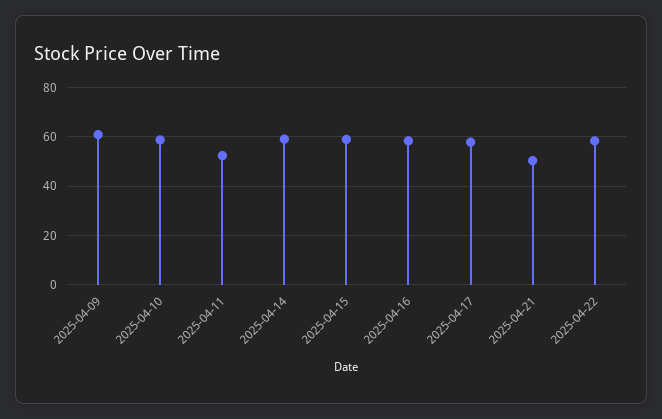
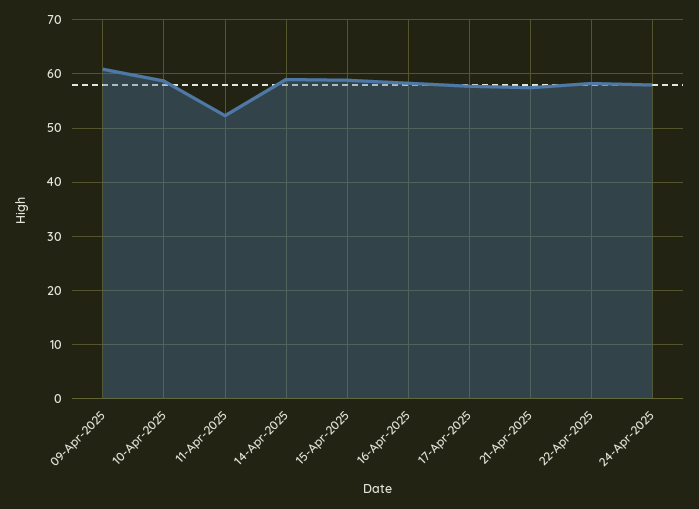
2025-04-21: 50 -> 58
24-Apr-2025: none -> 58

